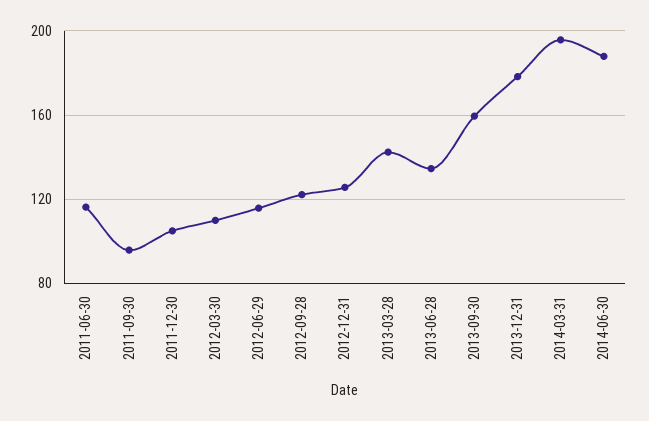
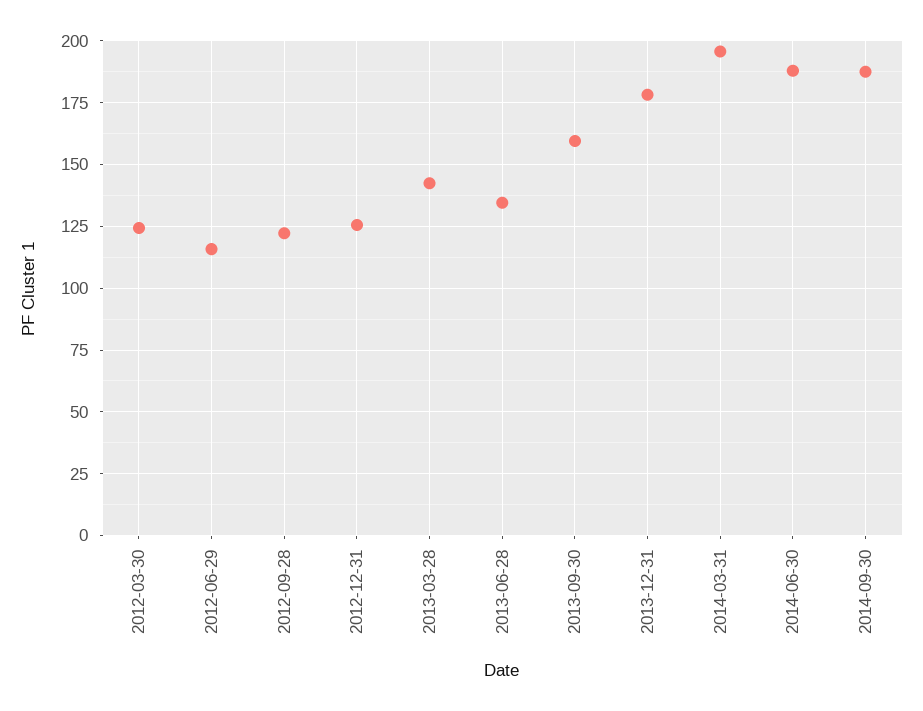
2011-06-30: 115 -> none
2011-09-30: 95 -> none
2011-12-30: 105 -> none
2012-03-30: 110 -> 125
2014-09-30: none -> 187.5

